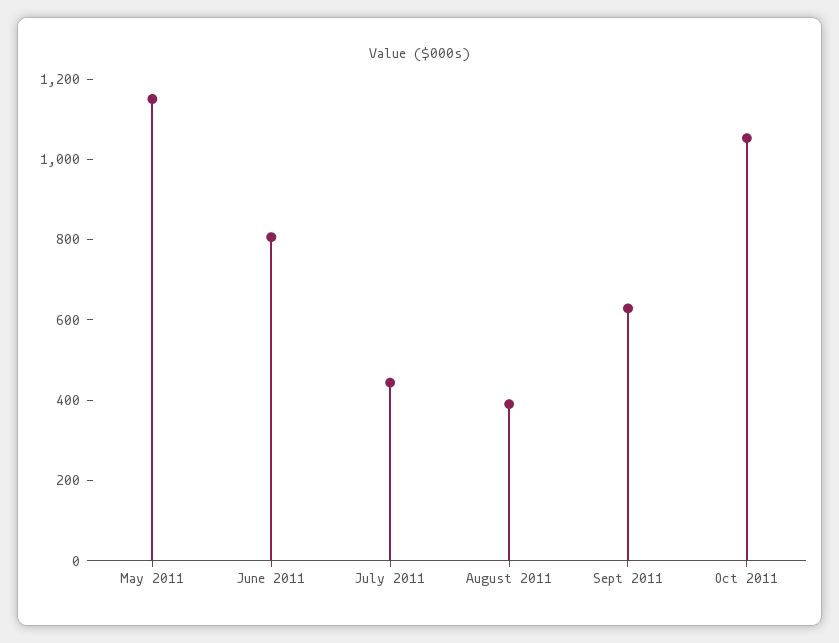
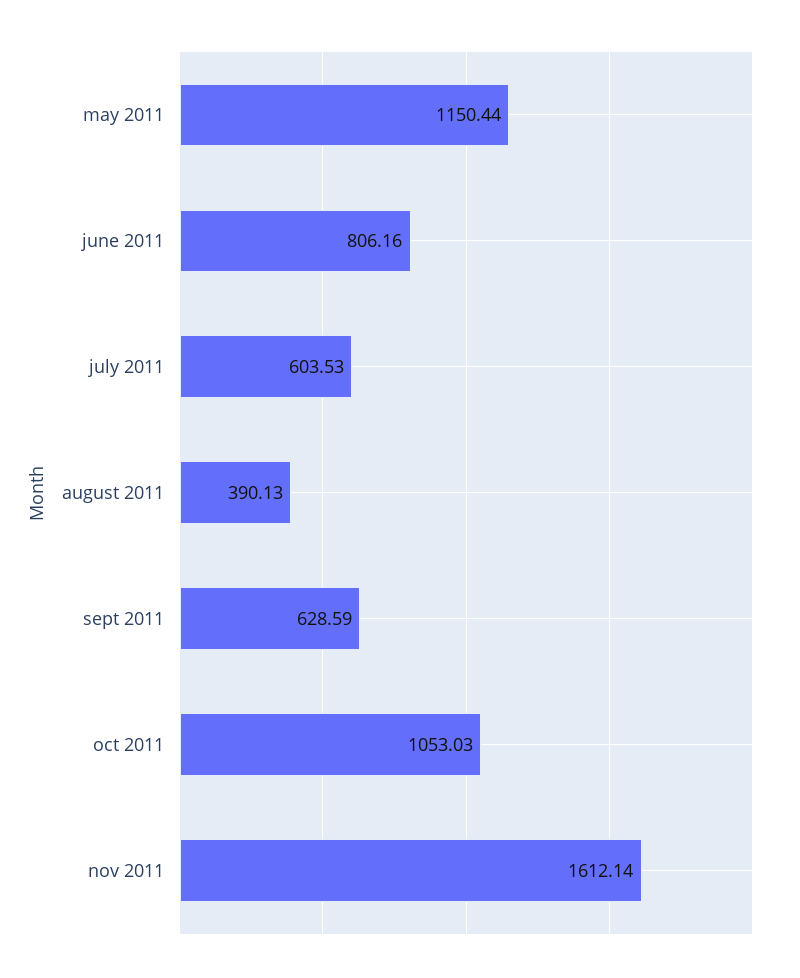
July 2011: 450 -> 603.53
nov 2011: none -> 1612.14

